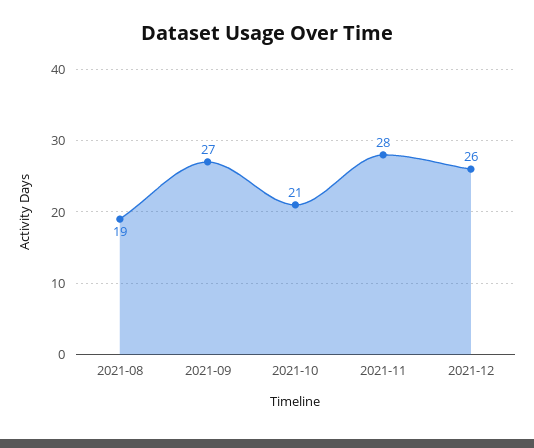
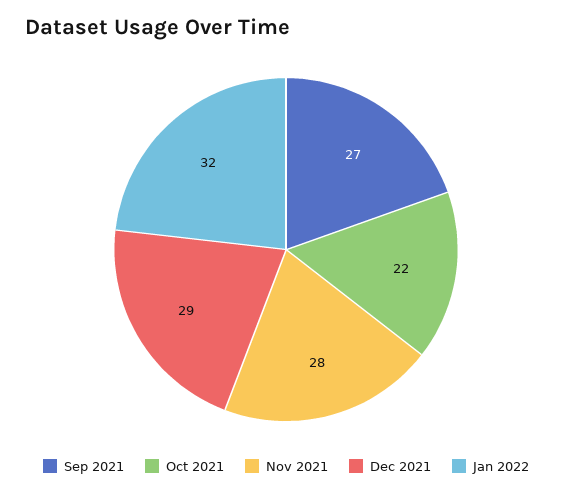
2021-08: 19 -> none
2021-10: 21 -> 22
2021-12: 26 -> 29
Jan 2022: none -> 32

